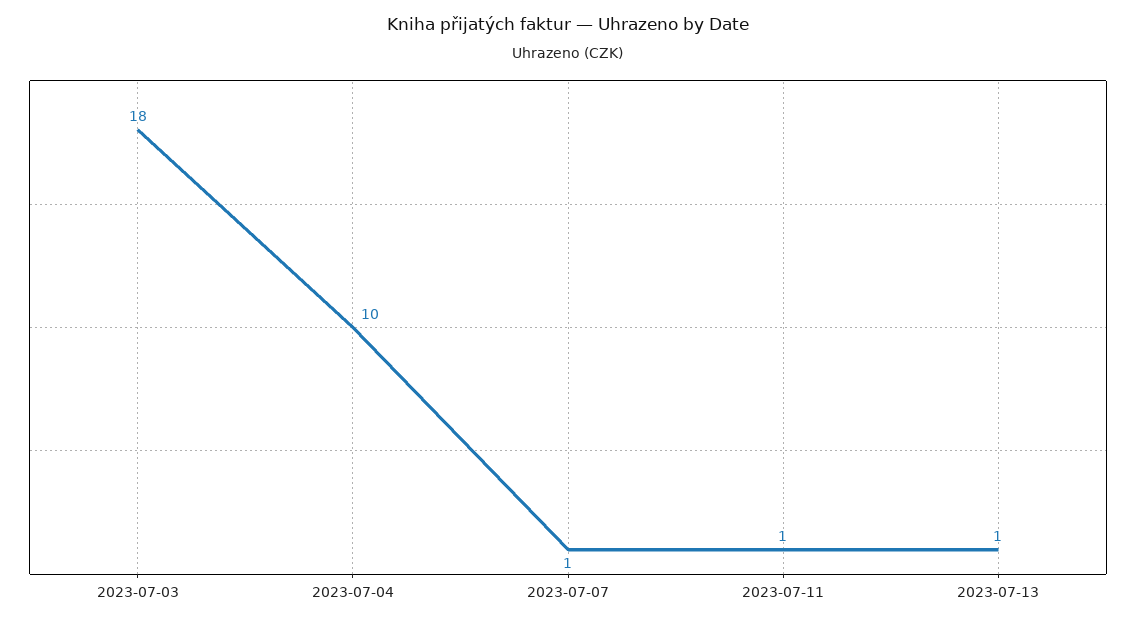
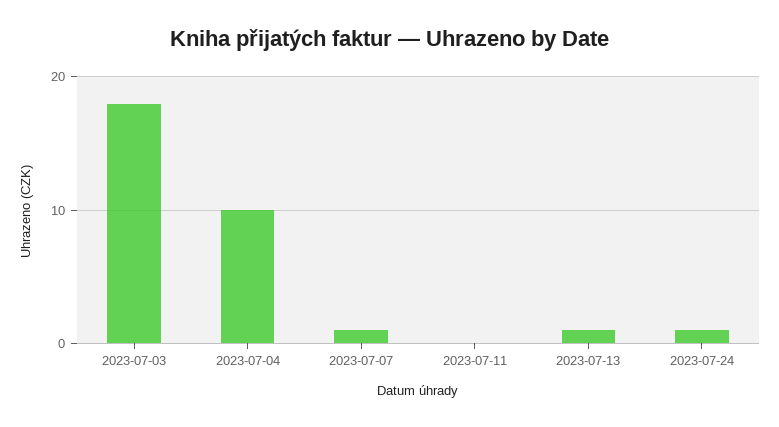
2023-07-11: 1 -> 0
2023-07-24: none -> 1

